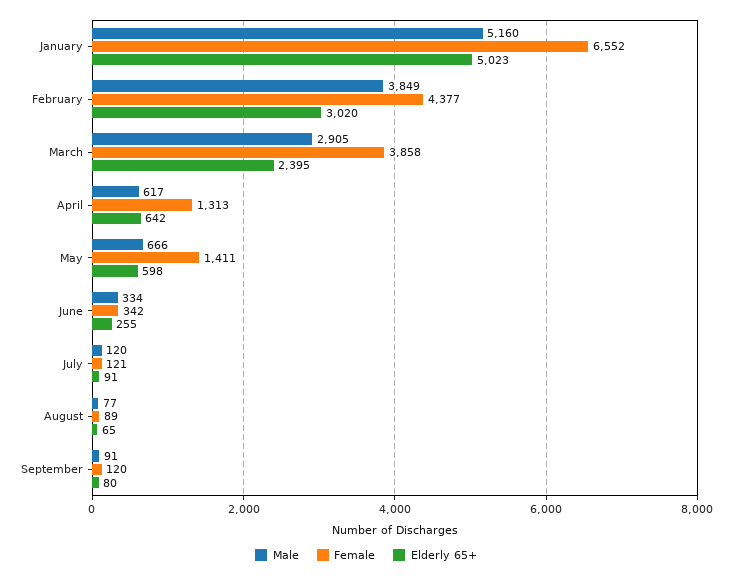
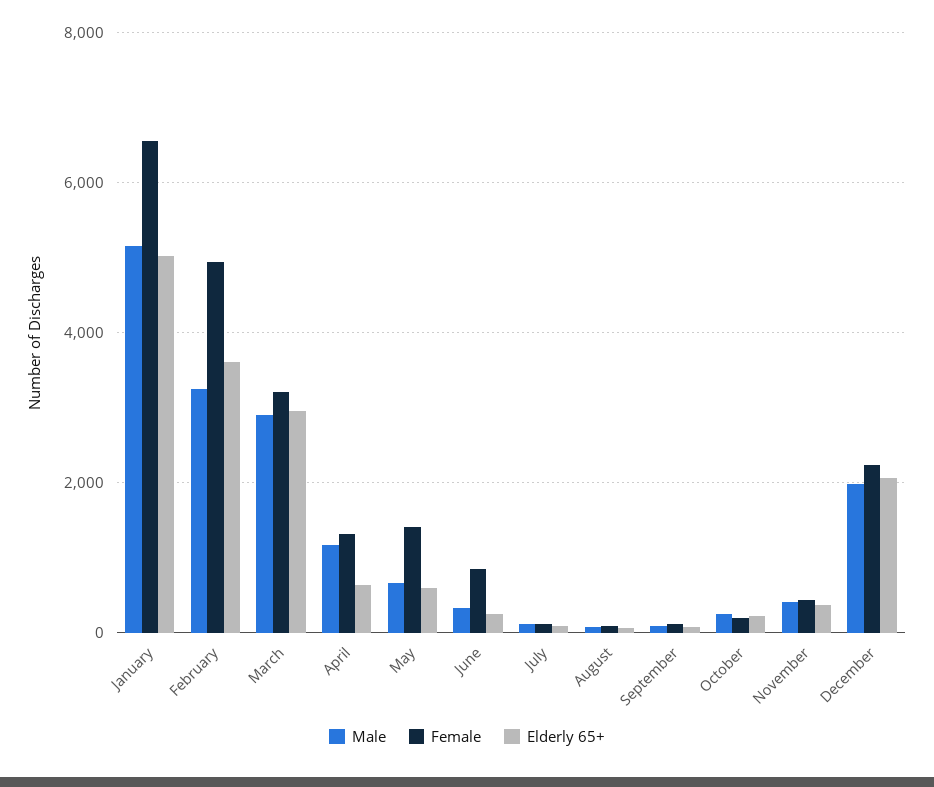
Male, February: 3849 -> 3200
Female, February: 4377 -> 5000
Elderly 65+, February: 3020 -> 3600
Female, March: 3858 -> 3200
Elderly 65+, March: 2395 -> 3000
Male, April: 617 -> 1200
Female, June: 342 -> 800
Male, October: none -> 200
Female, October: none -> 200
Elderly 65+, October: none -> 200
Male, November: none -> 400
Female, November: none -> 400
Elderly 65+, November: none -> 400
Male, December: none -> 2000
Female, December: none -> 2200
Elderly 65+, December: none -> 2000

